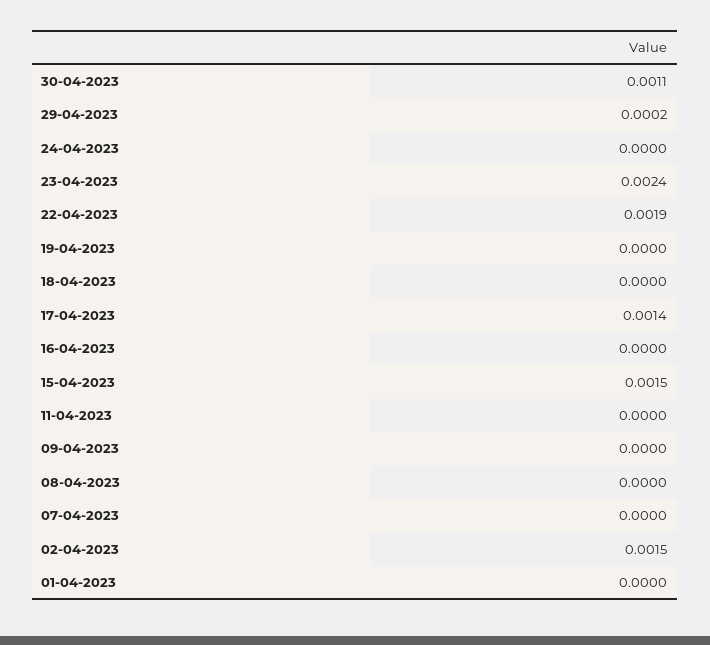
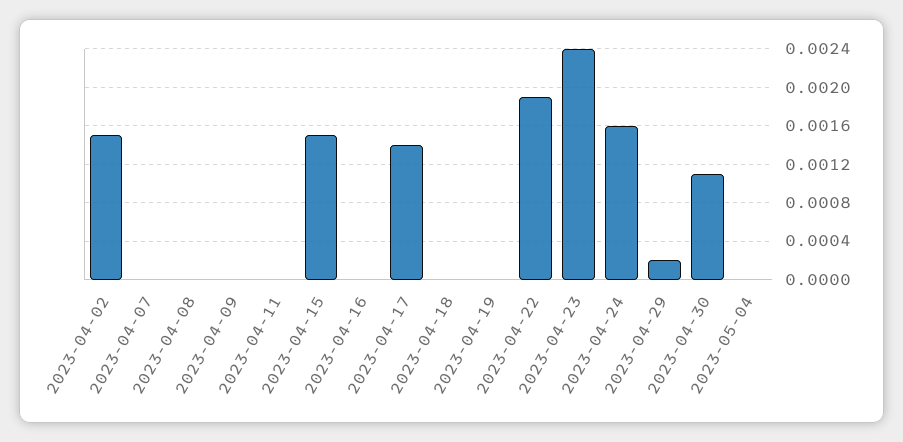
24-04-2023: 0 -> 0.0016
01-04-2023: 0 -> none
2023-05-04: none -> 0

